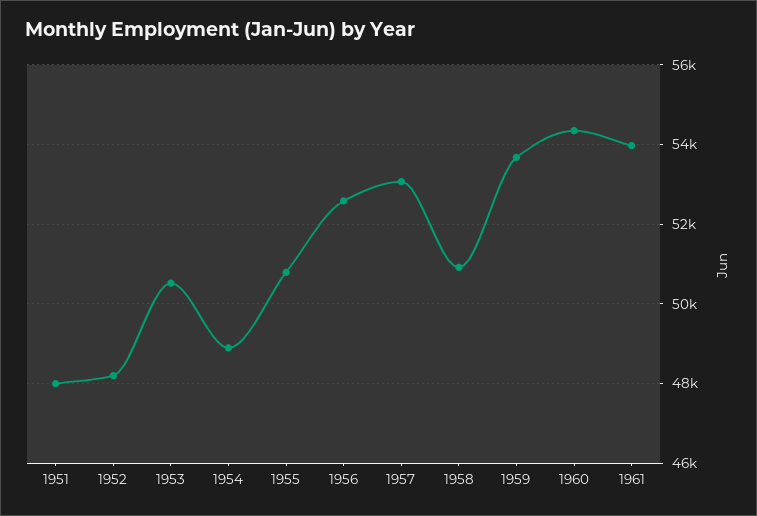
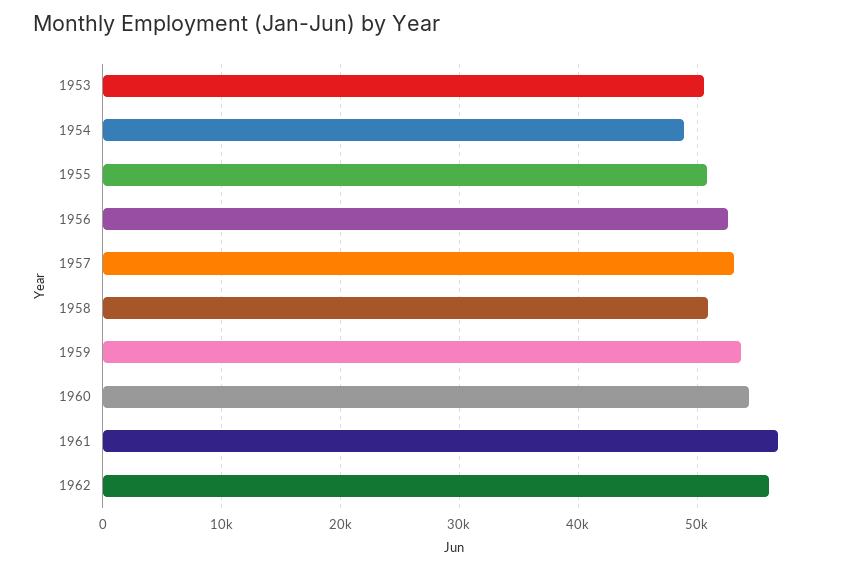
1951: 48000 -> none
1952: 48200 -> none
1961: 54000 -> 57000
1962: none -> 56000

